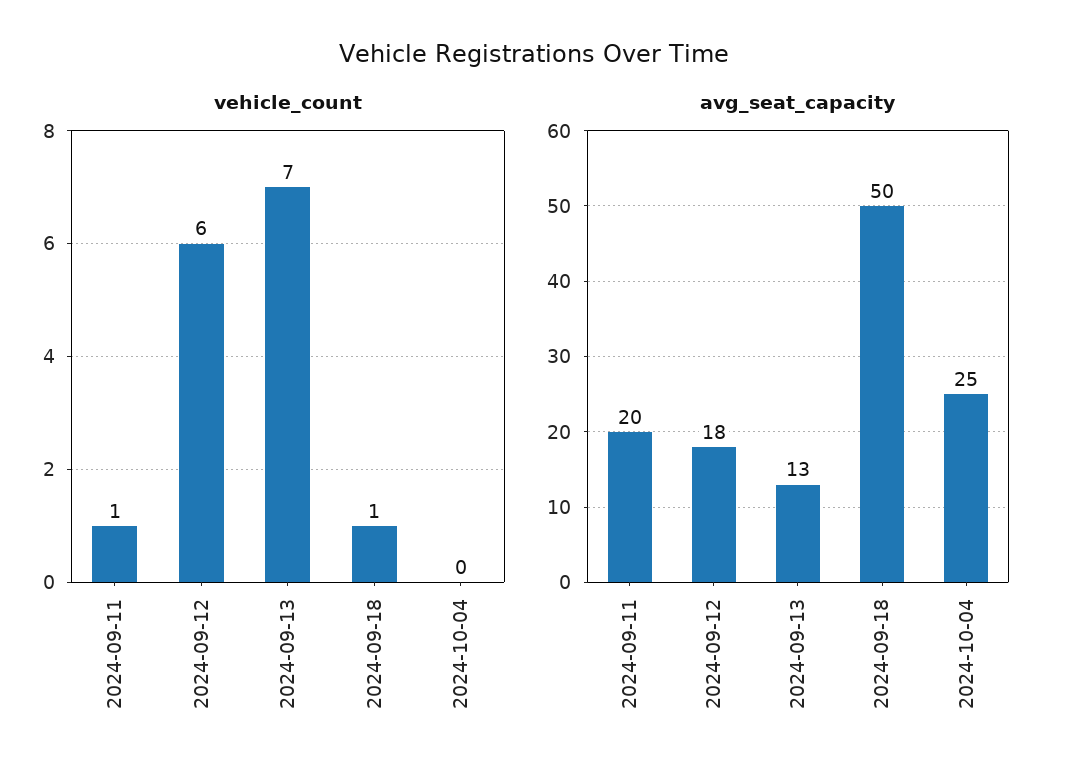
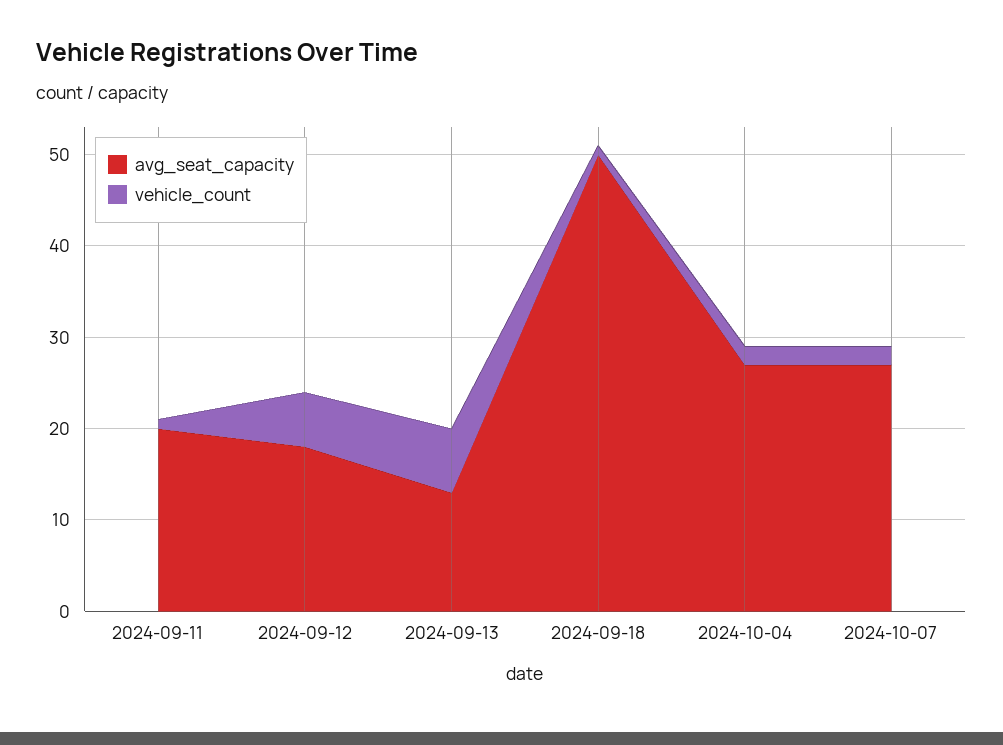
vehicle_count, 2024-10-04: 0 -> 2
avg_seat_capacity, 2024-10-04: 25 -> 27
avg_seat_capacity, 2024-10-07: none -> 27
vehicle_count, 2024-10-07: none -> 2

